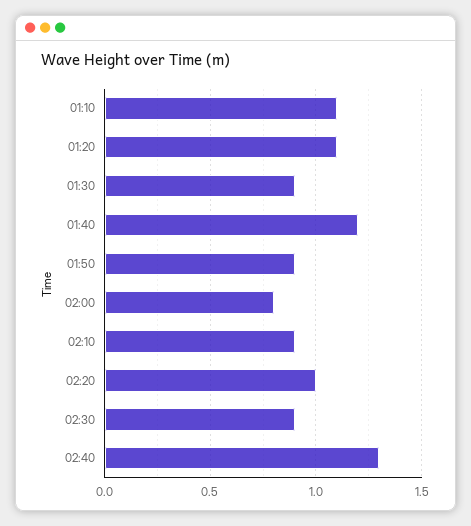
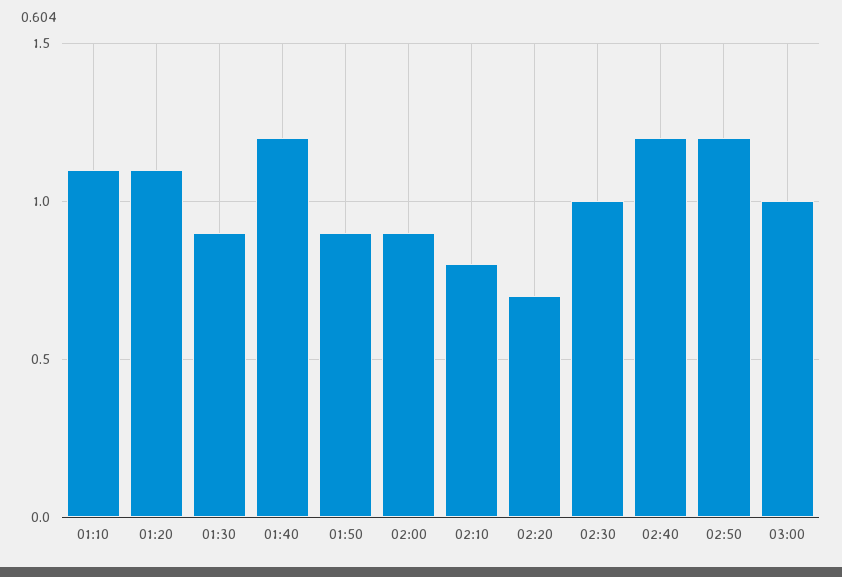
02:00: 0.8 -> 0.9
02:10: 0.9 -> 0.8
02:20: 1 -> 0.7
02:30: 0.9 -> 1
02:40: 1.3 -> 1.2
02:50: none -> 1.2
03:00: none -> 1

